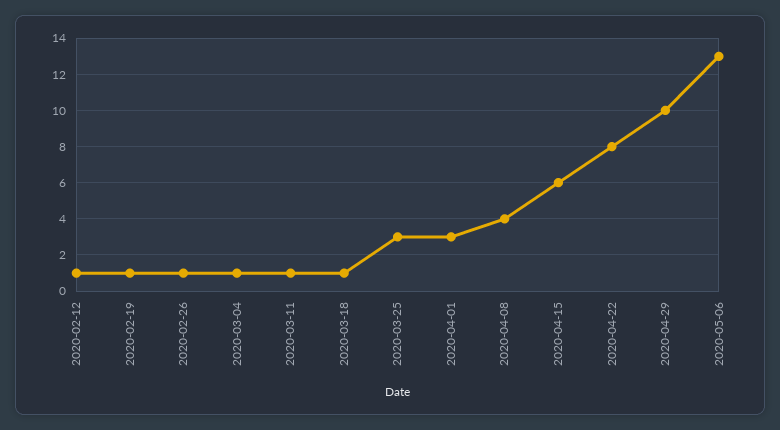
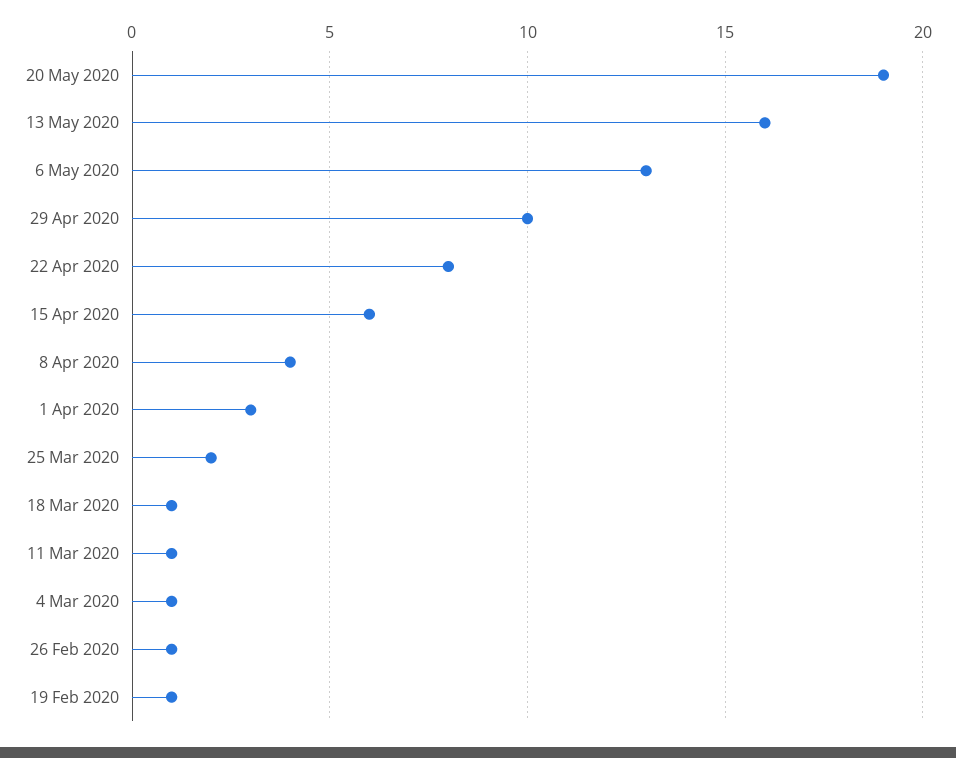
2020-02-12: 1 -> none
2020-03-25: 3 -> 2
20 May 2020: none -> 19
13 May 2020: none -> 16

